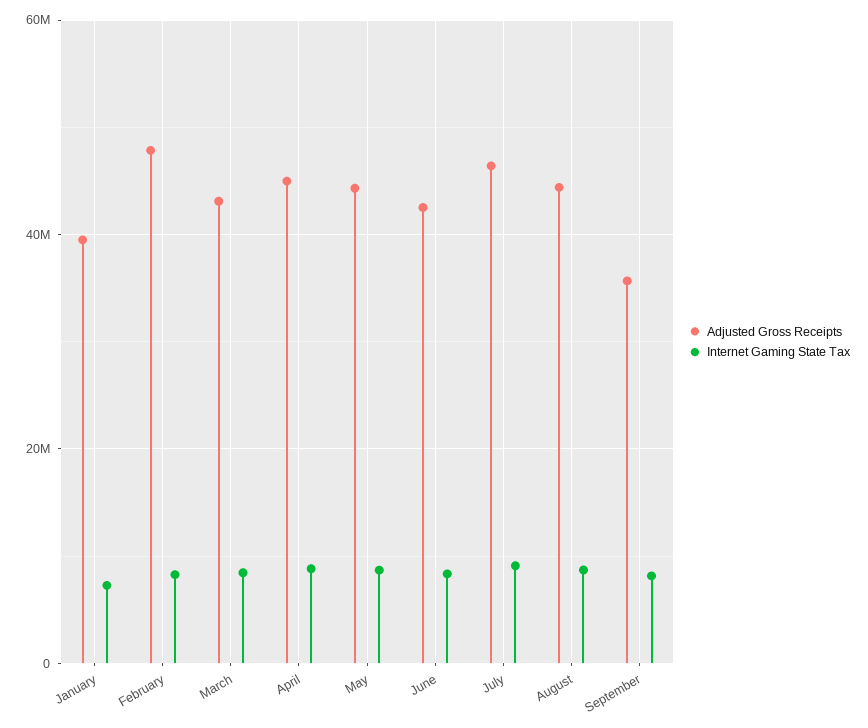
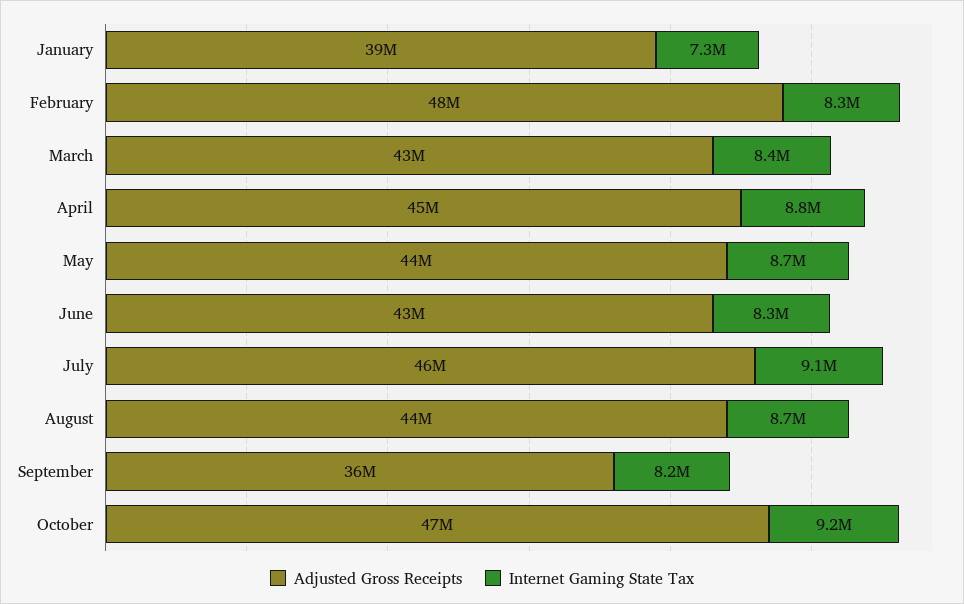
Adjusted Gross Receipts, October: none -> 47000000
Internet Gaming State Tax, October: none -> 9200000

